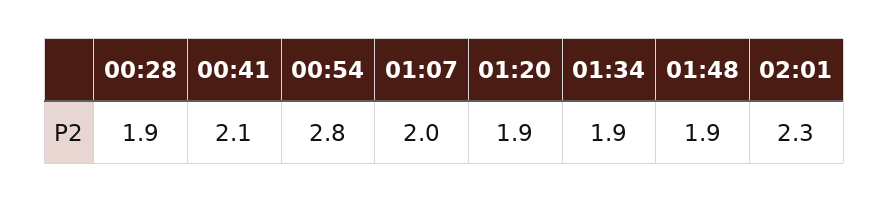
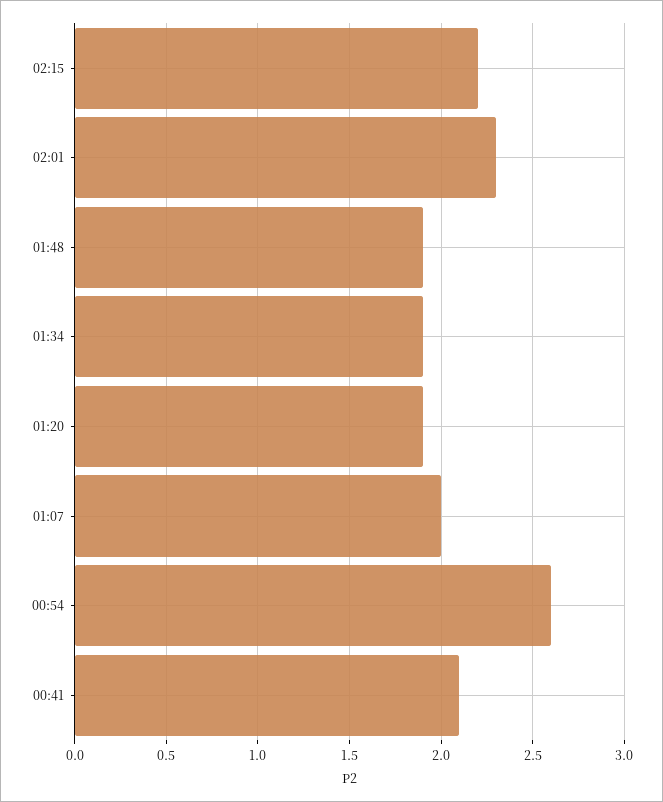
00:28: 1.9 -> none
00:54: 2.8 -> 2.6
02:15: none -> 2.2

